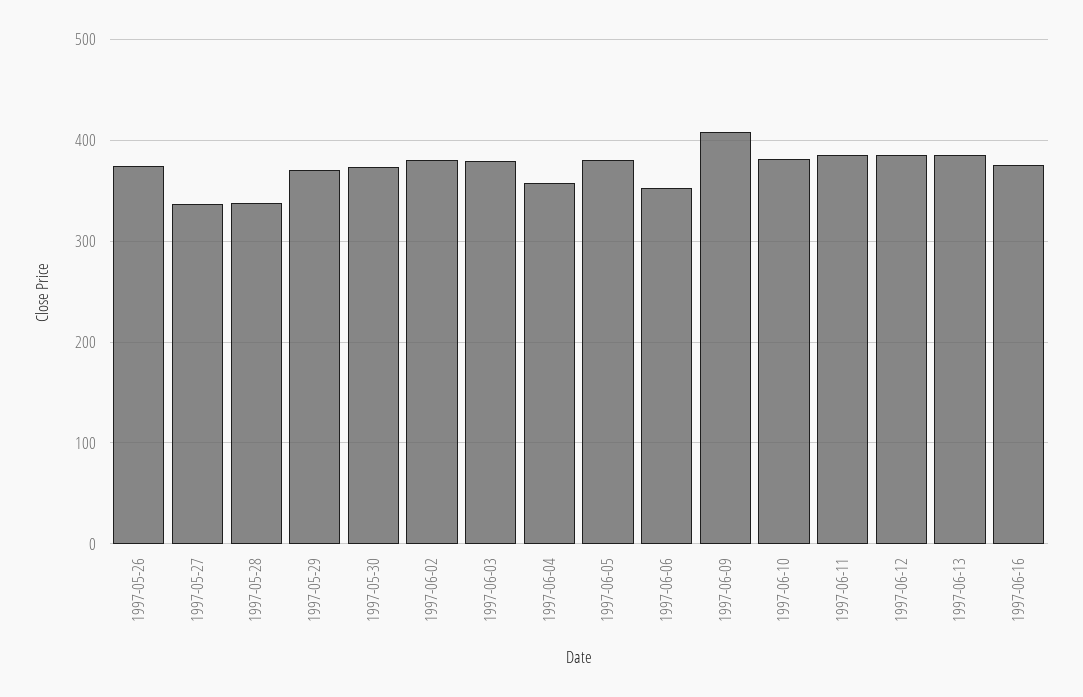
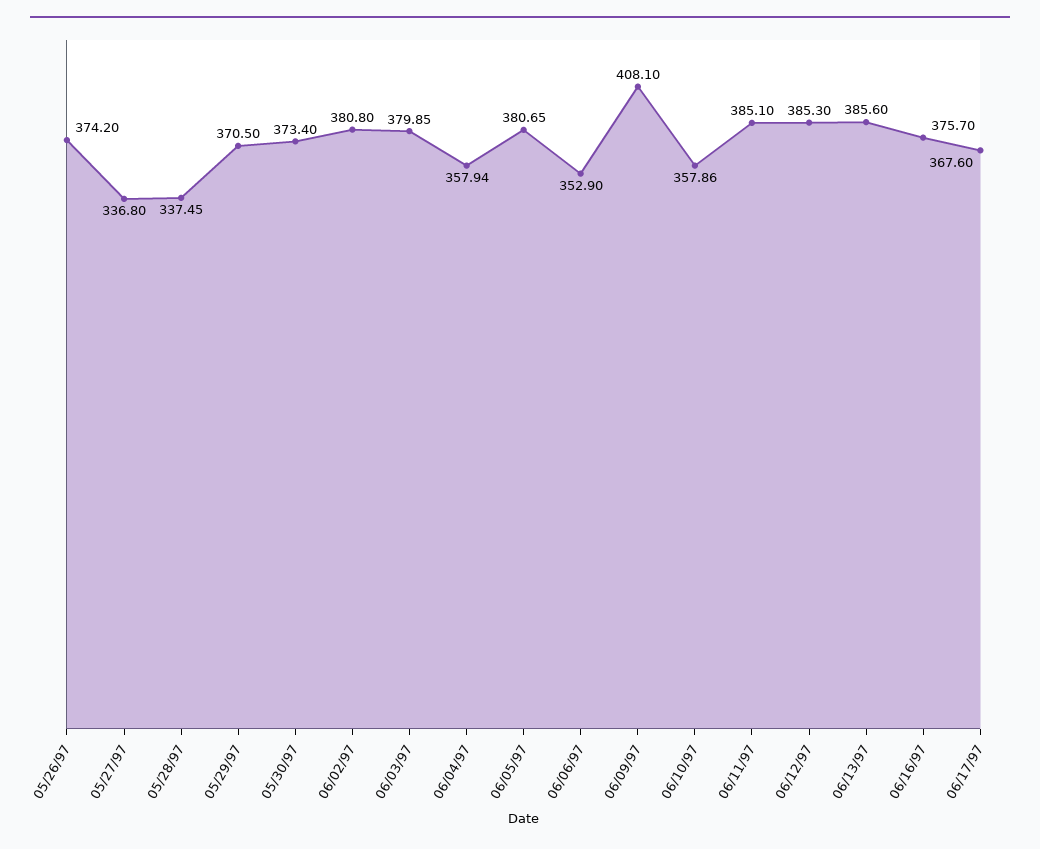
1997-06-10: 380 -> 357.86
06/17/97: none -> 367.6

